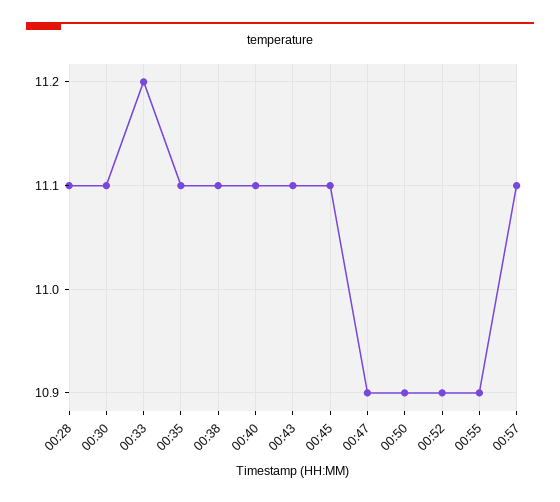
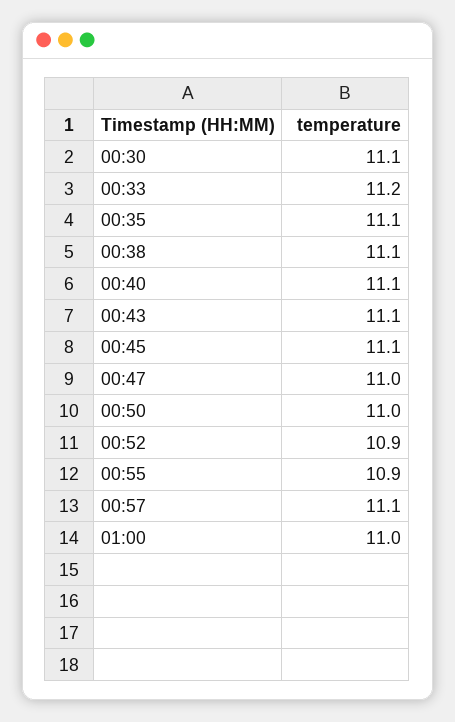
00:28: 11.1 -> none
00:47: 10.9 -> 11
00:50: 10.9 -> 11
01:00: none -> 11

